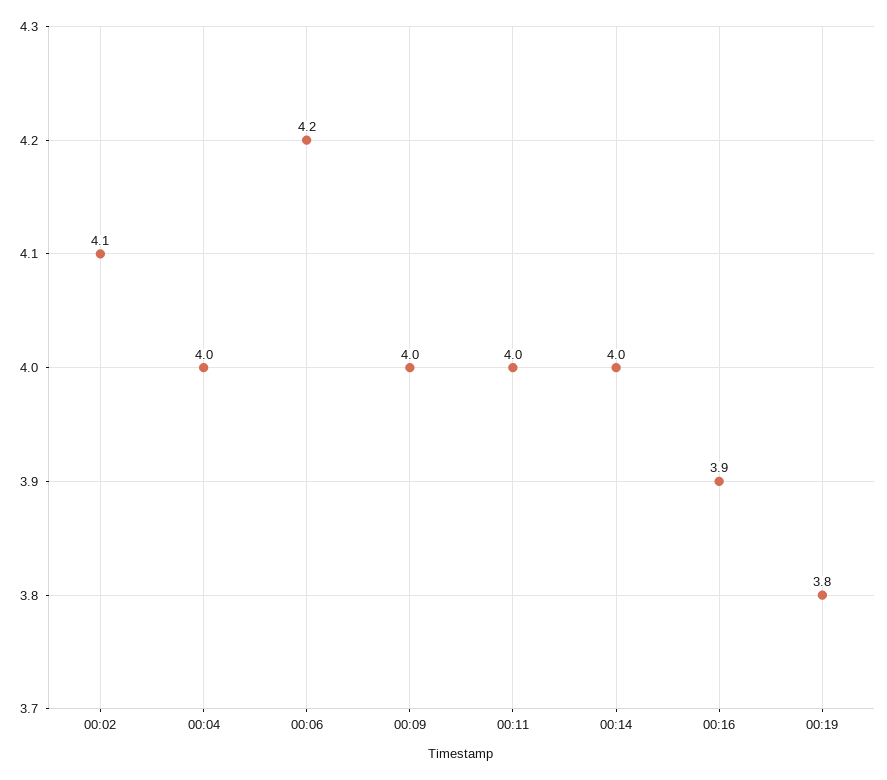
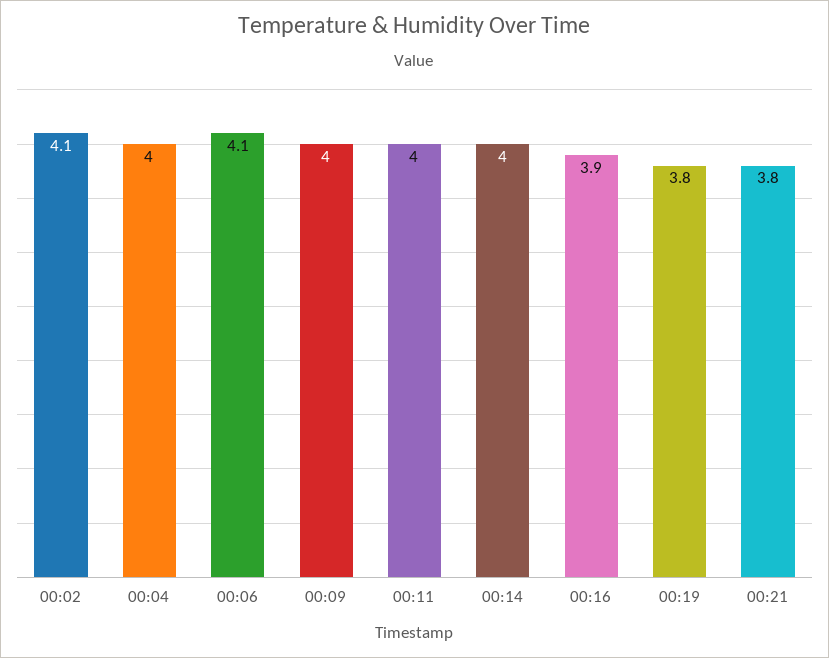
00:06: 4.2 -> 4.1
00:21: none -> 3.8

